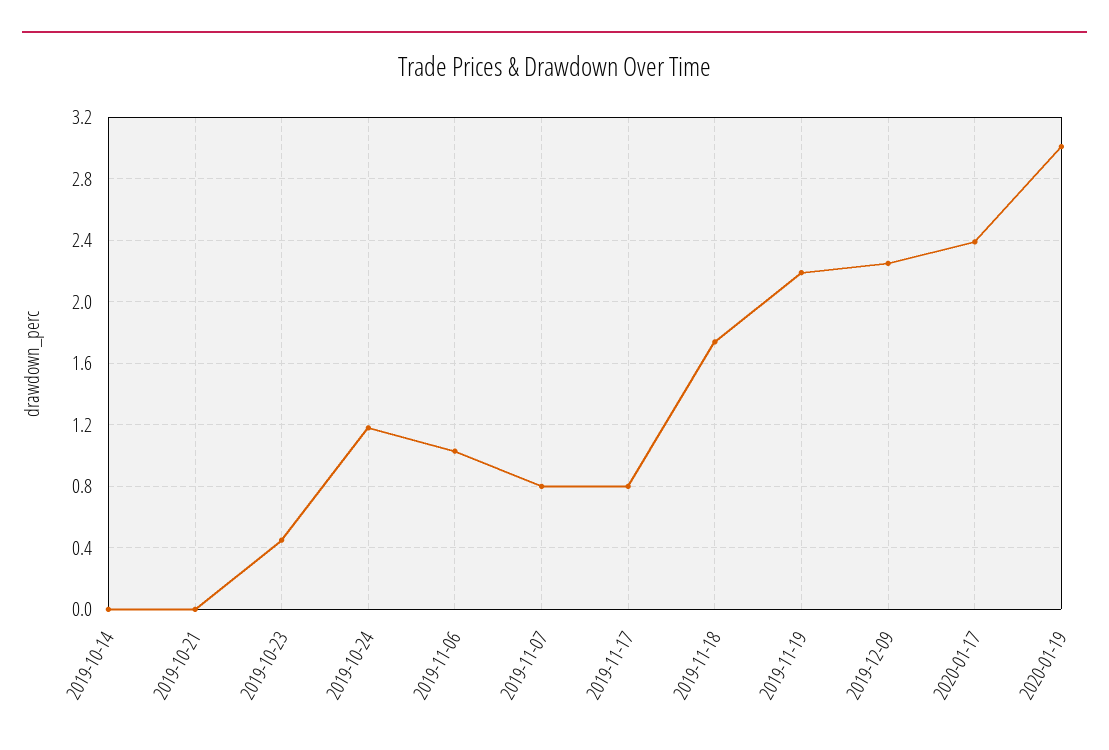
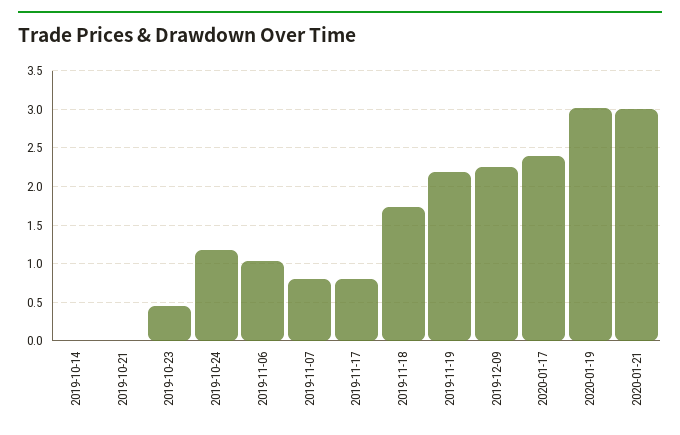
2020-01-21: none -> 3

